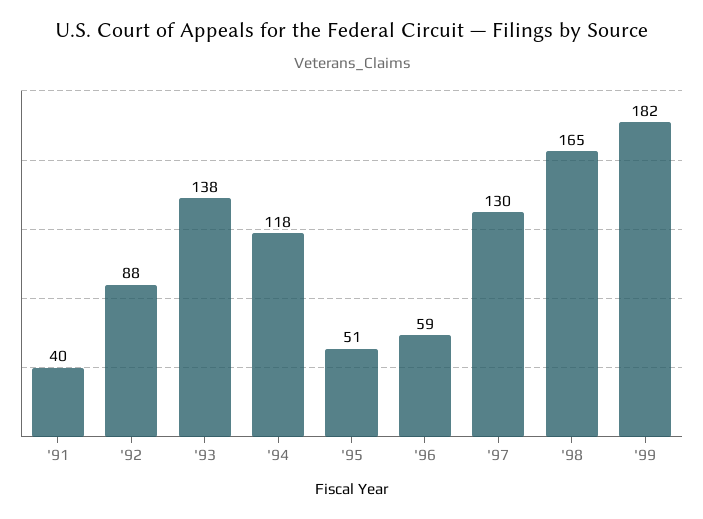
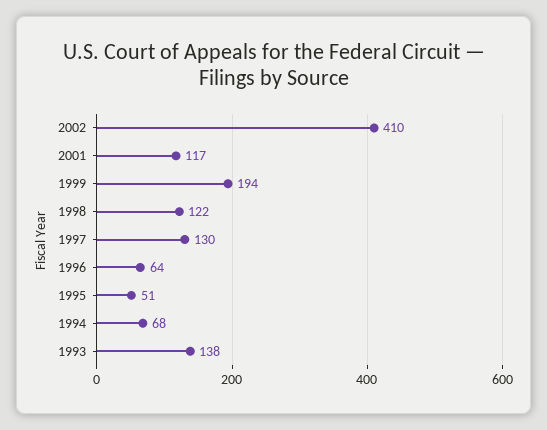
'91: 40 -> none
'92: 88 -> none
'94: 118 -> 68
'96: 59 -> 64
'98: 165 -> 122
'99: 182 -> 194
2002: none -> 410
2001: none -> 117

